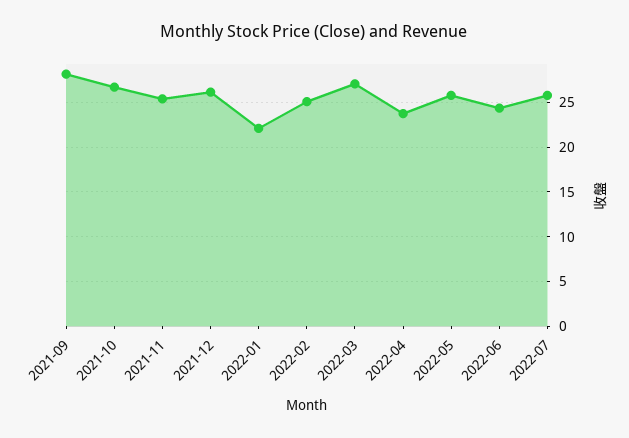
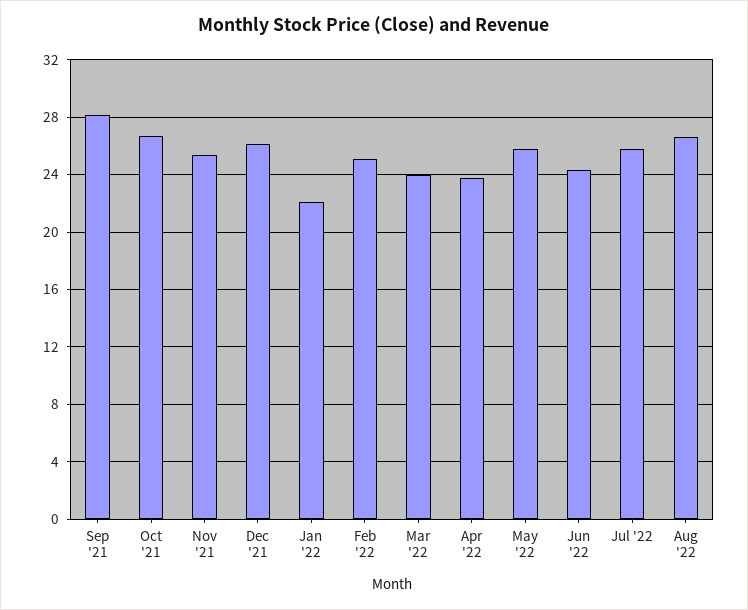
2022-03: 27 -> 24
Aug '22: none -> 26.5

